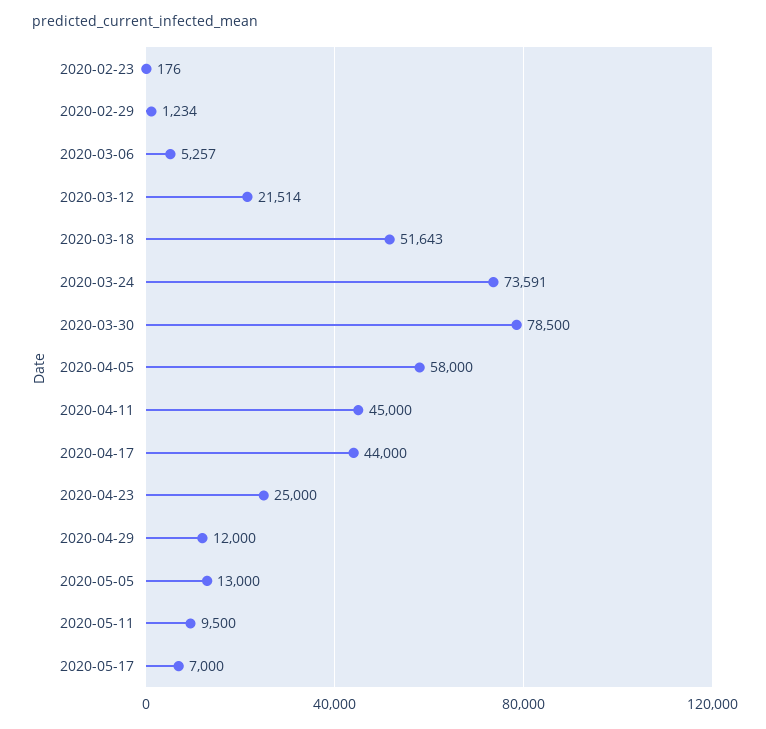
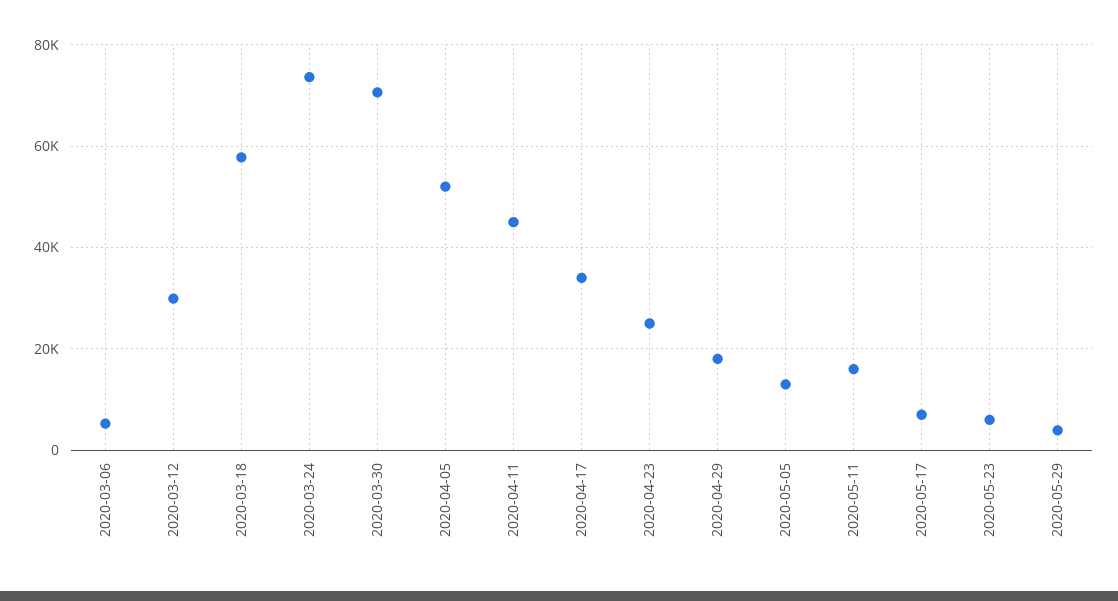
2020-02-23: 176 -> none
2020-02-29: 1234 -> none
2020-03-12: 21514 -> 30000
2020-03-18: 51643 -> 58000
2020-03-30: 78500 -> 70000
2020-04-05: 58000 -> 52000
2020-04-17: 44000 -> 34000
2020-04-29: 12000 -> 18000
2020-05-11: 9500 -> 16000
2020-05-23: none -> 6000
2020-05-29: none -> 4000

